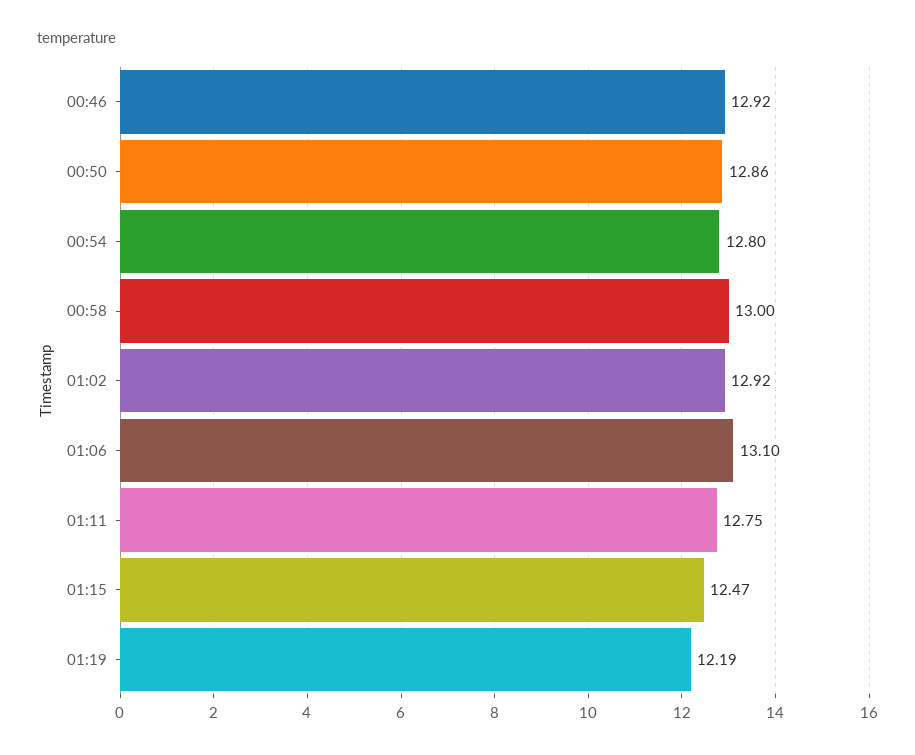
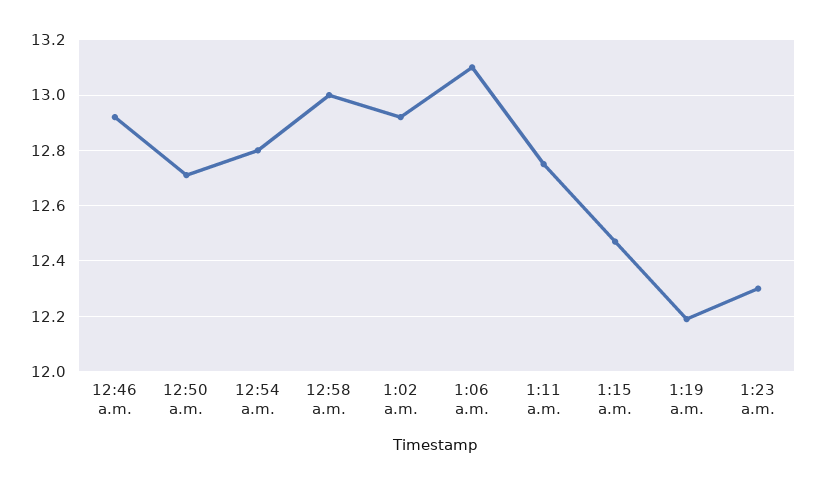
00:50: 12.86 -> 12.7
1:23 a.m.: none -> 12.3

